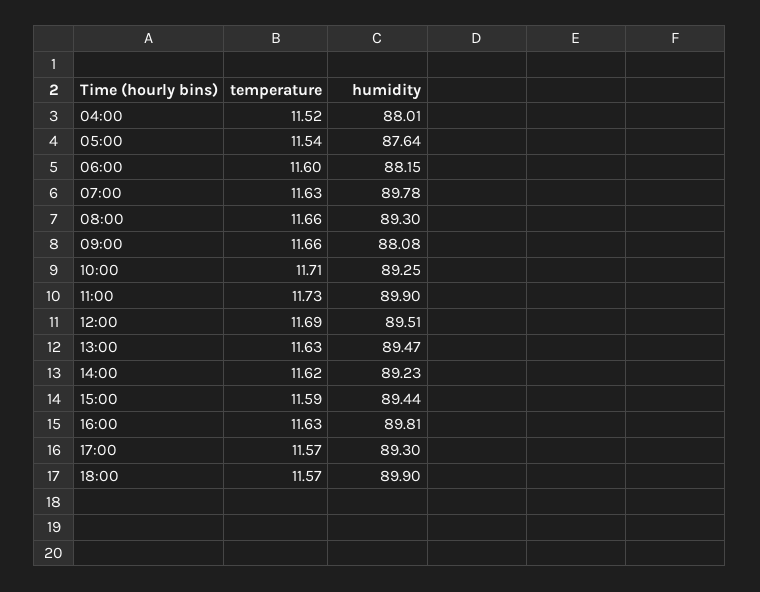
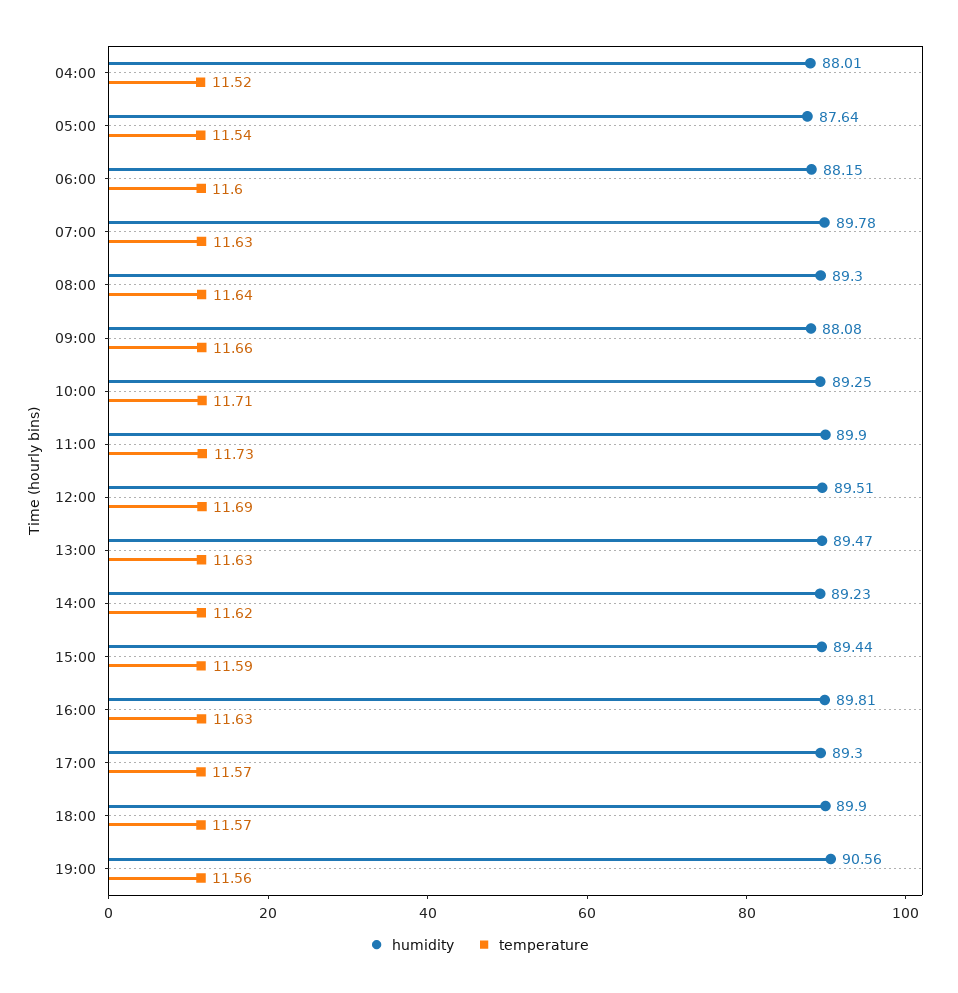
temperature, 08:00: 11.66 -> 11.64
humidity, 19:00: none -> 90.56
temperature, 19:00: none -> 11.56

